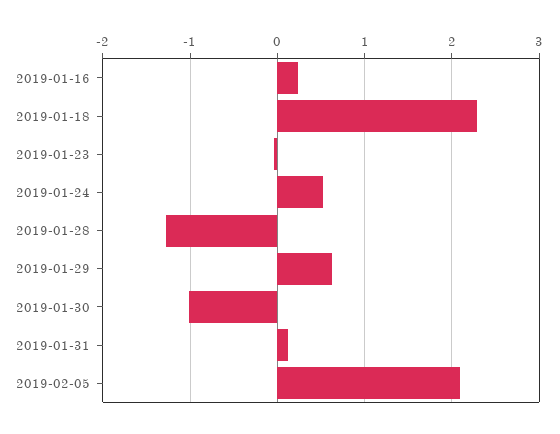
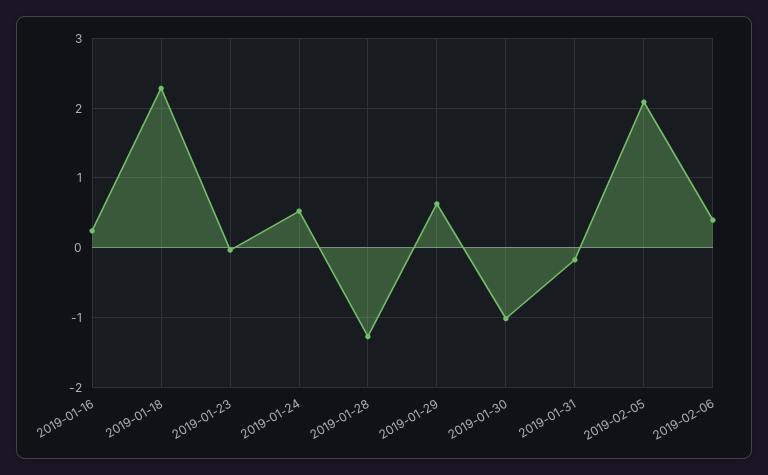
2019-01-31: 0.1 -> -0.2
2019-02-06: none -> 0.4

